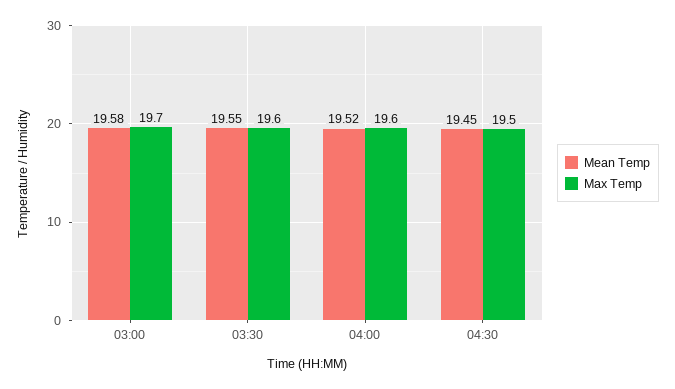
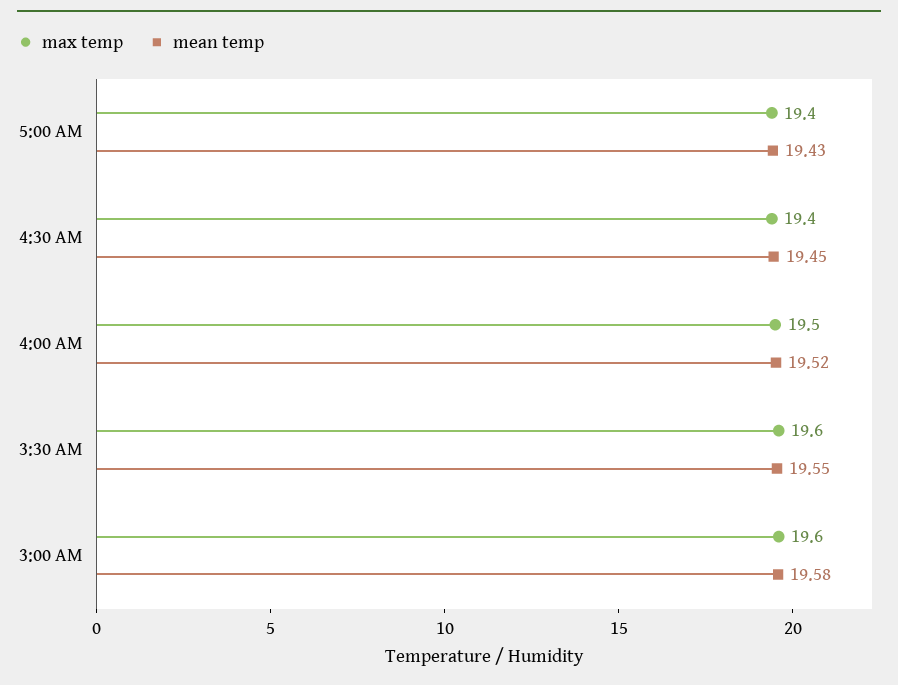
Max Temp, 03:00: 19.7 -> 19.6
Max Temp, 04:00: 19.6 -> 19.5
Max Temp, 04:30: 19.5 -> 19.4
Max Temp, 5:00 AM: none -> 19.4
Mean Temp, 5:00 AM: none -> 19.43

